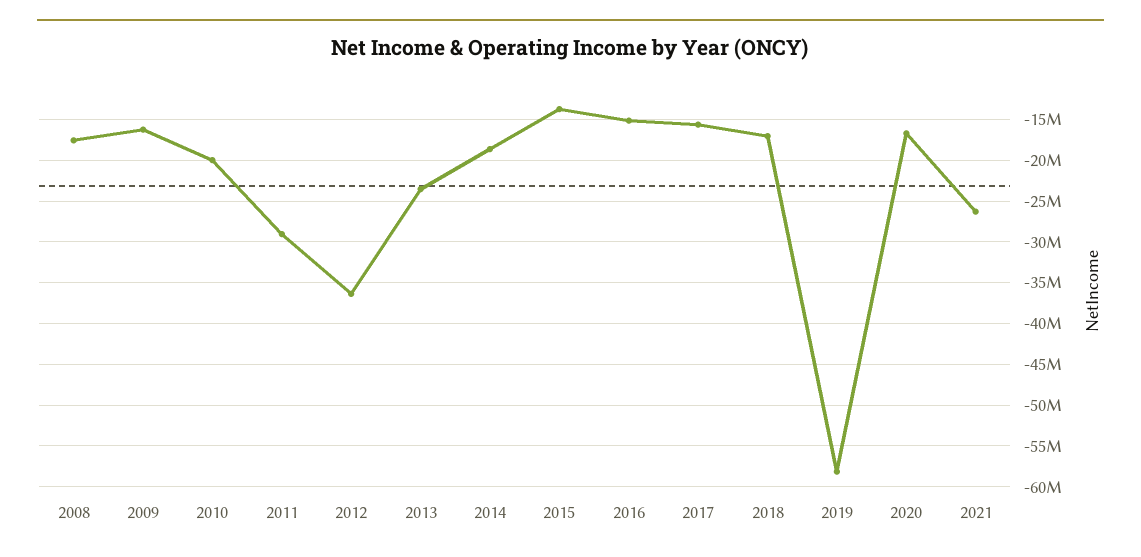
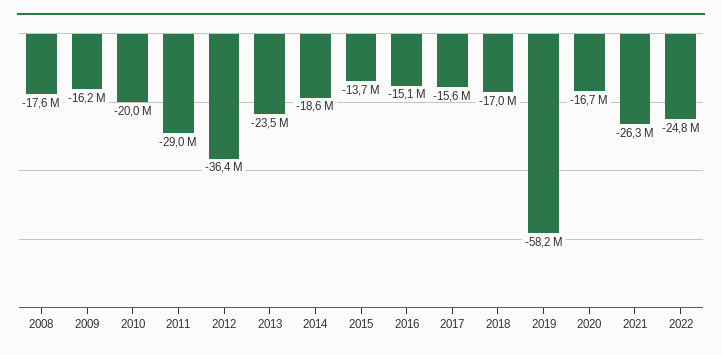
2022: none -> -24800000

